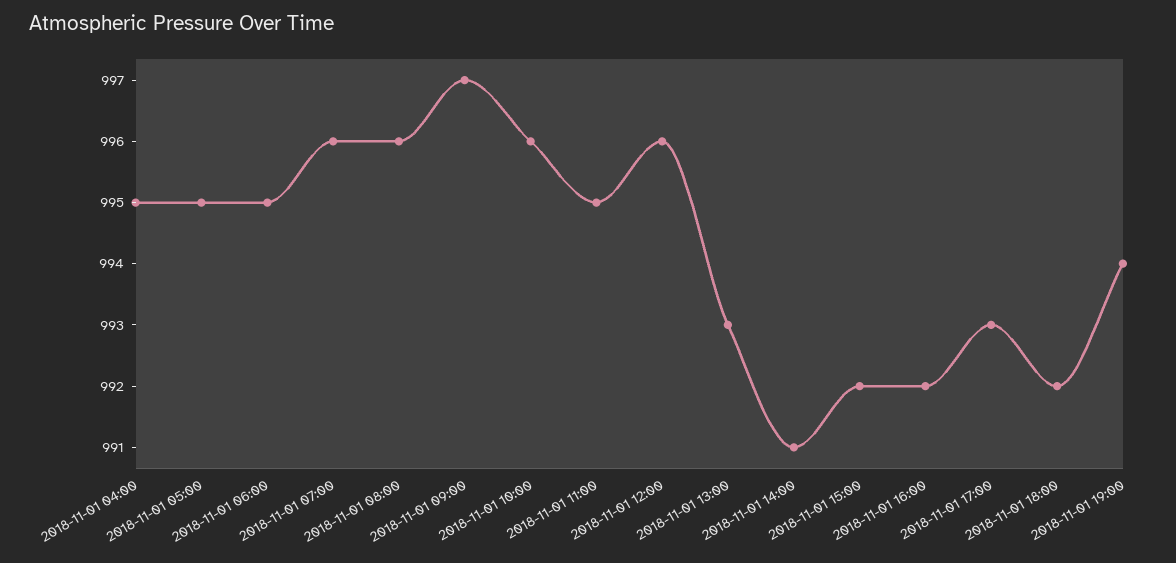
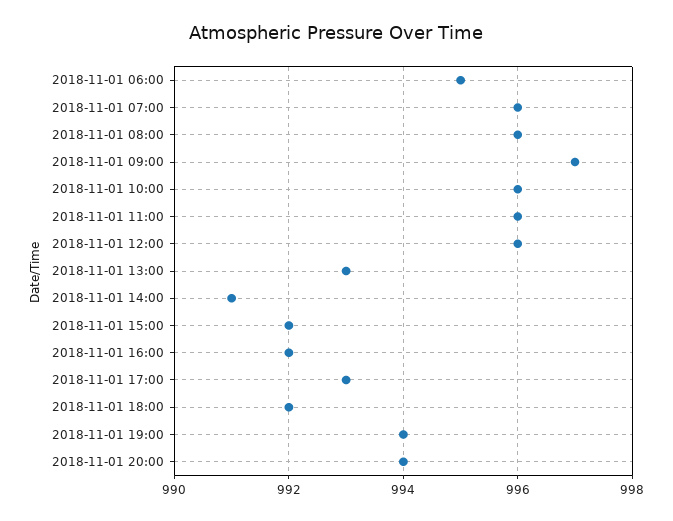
2018-11-01 04:00: 995 -> none
2018-11-01 05:00: 995 -> none
2018-11-01 11:00: 995 -> 996
2018-11-01 20:00: none -> 994

